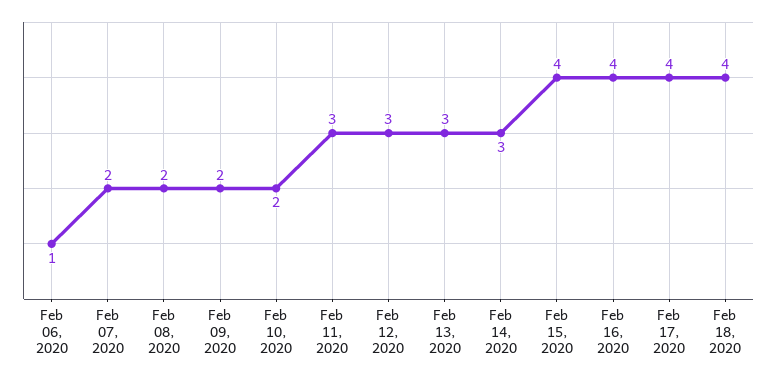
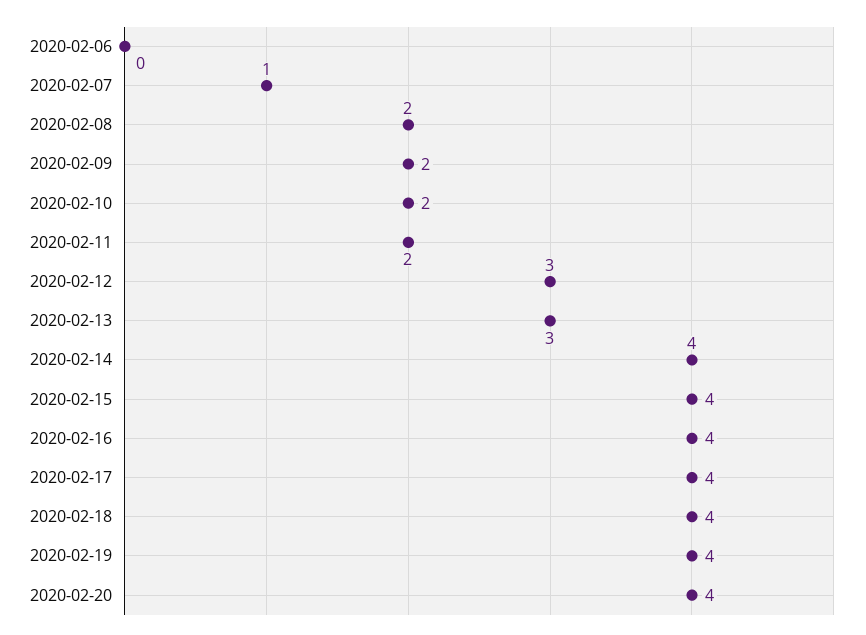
Feb 06, 2020: 1 -> 0
Feb 07, 2020: 2 -> 1
Feb 11, 2020: 3 -> 2
Feb 14, 2020: 3 -> 4
2020-02-19: none -> 4
2020-02-20: none -> 4

